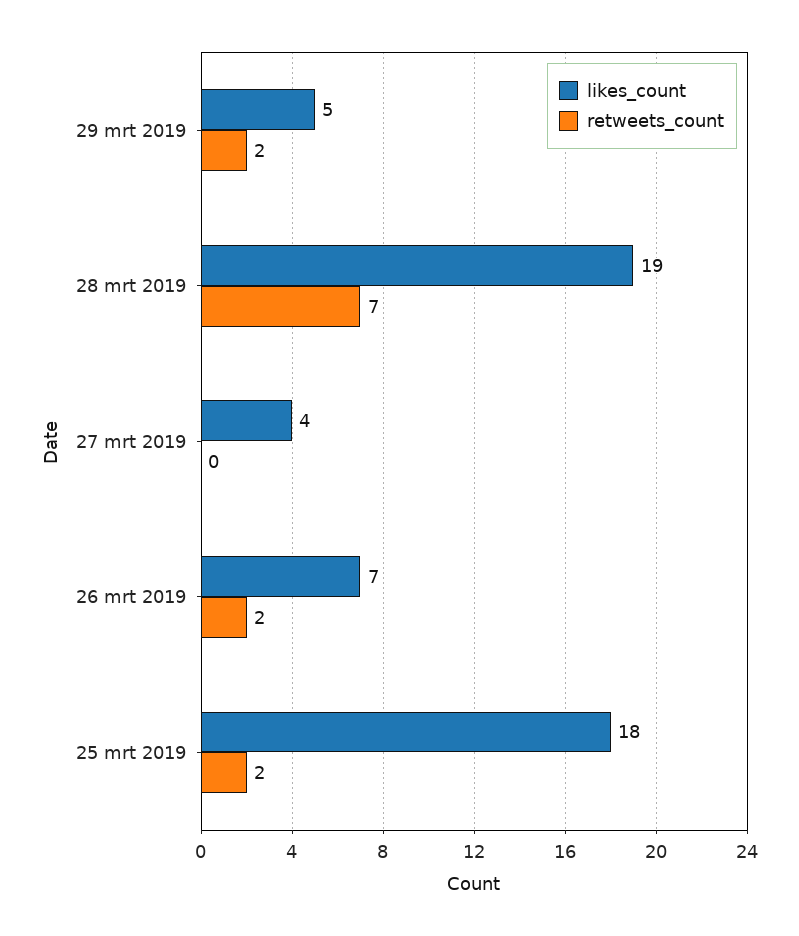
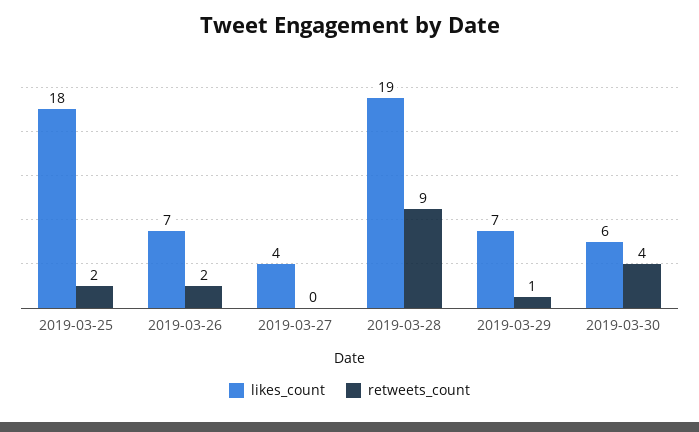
likes_count, 29 mrt 2019: 5 -> 7
retweets_count, 29 mrt 2019: 2 -> 1
retweets_count, 28 mrt 2019: 7 -> 9
likes_count, 2019-03-30: none -> 6
retweets_count, 2019-03-30: none -> 4

